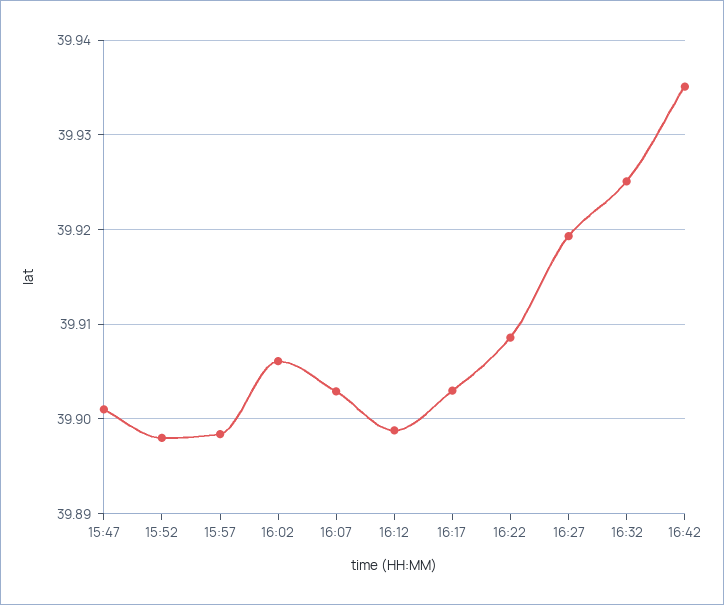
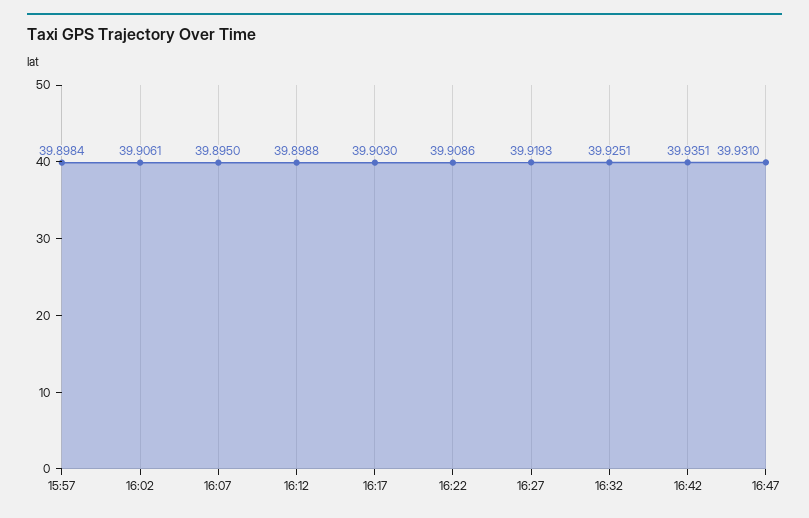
15:47: 39.901 -> none
15:52: 39.898 -> none
16:07: 39.903 -> 39.895
16:47: none -> 39.931

